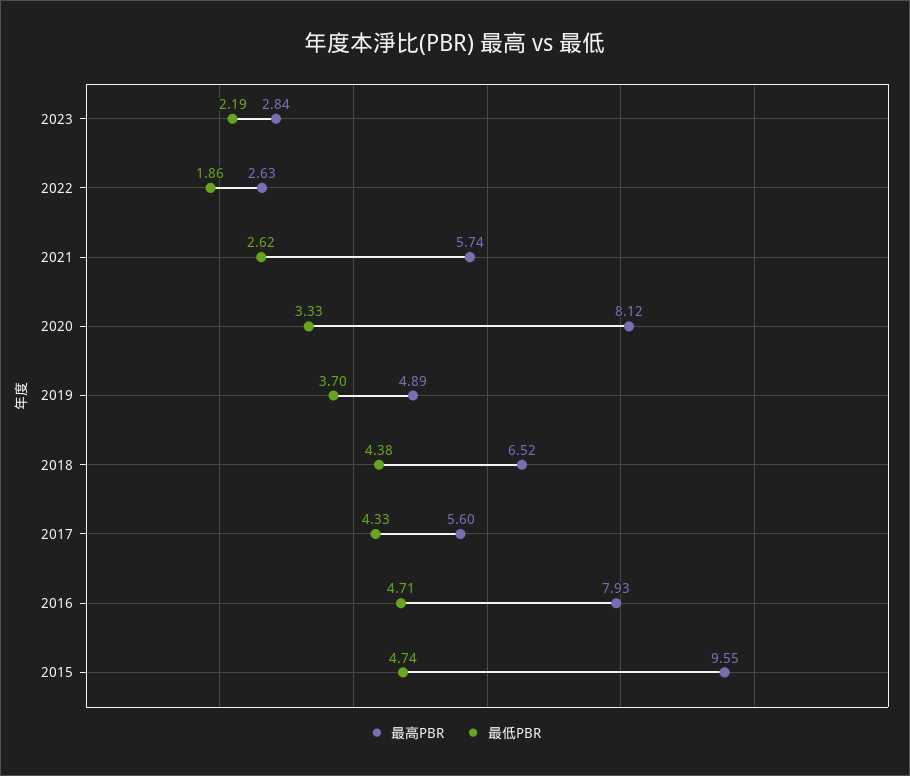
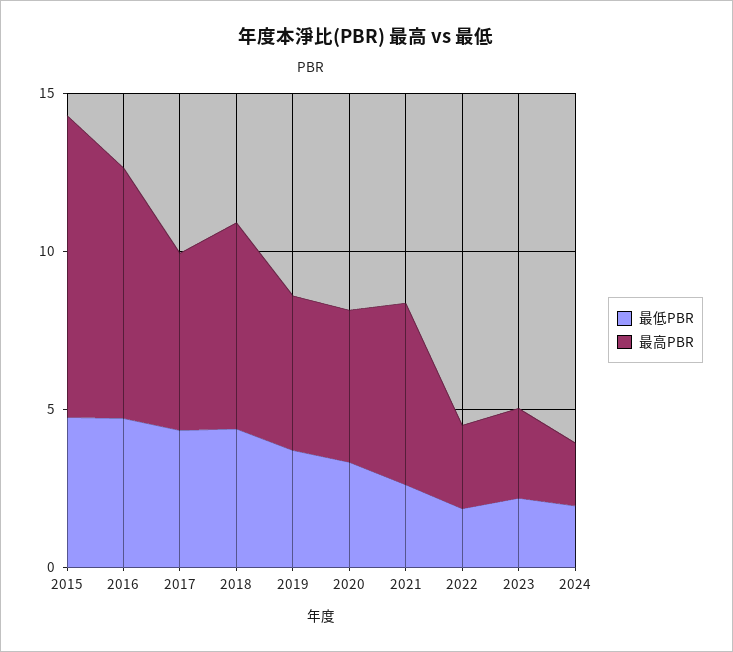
最高PBR, 2020: 8.12 -> 5
最低PBR, 2024: none -> 2
最高PBR, 2024: none -> 2

